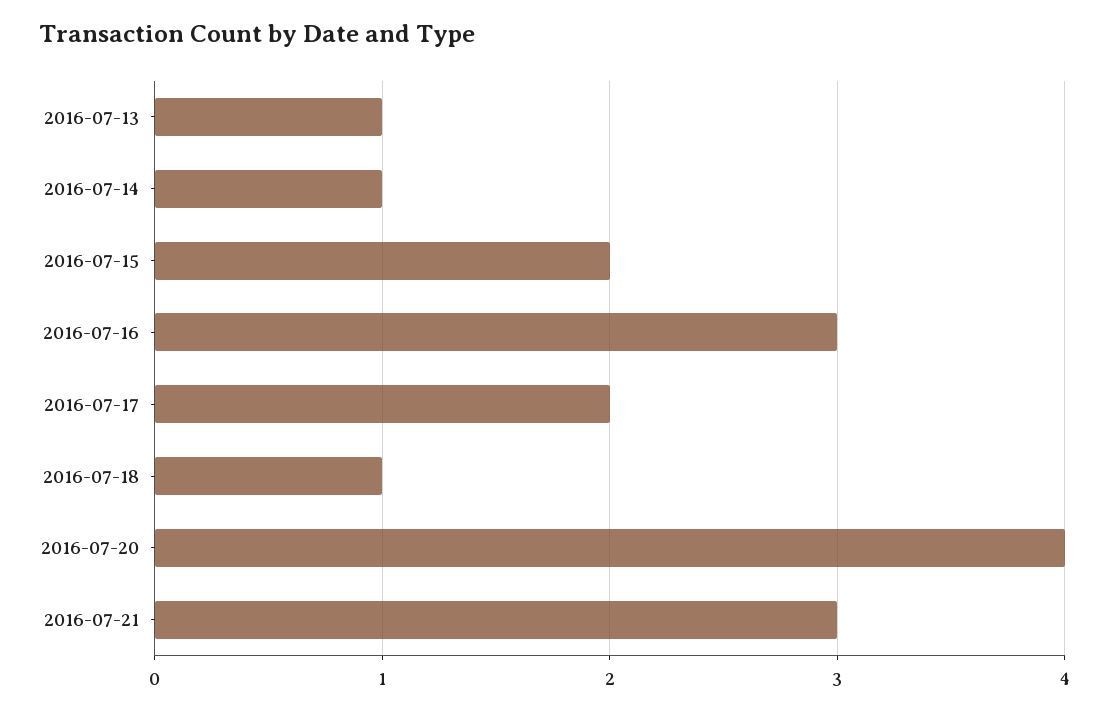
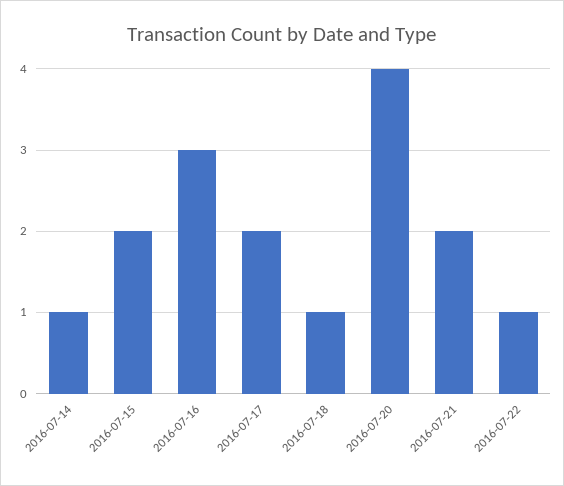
2016-07-13: 1 -> none
2016-07-21: 3 -> 2
2016-07-22: none -> 1

